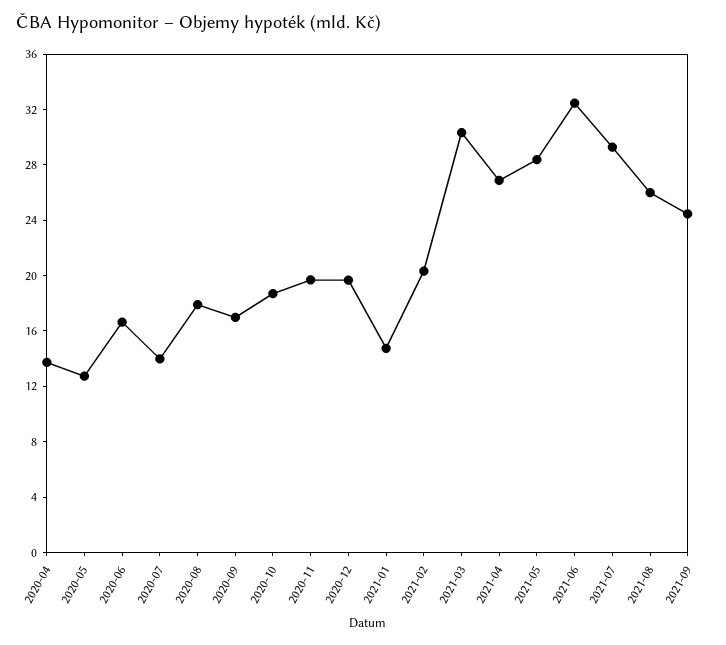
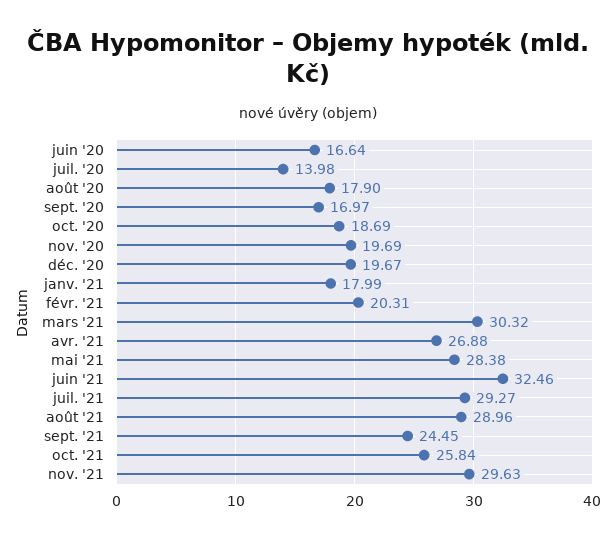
2020-04: 14 -> none
2020-05: 13 -> none
2021-01: 15 -> 17.99
2021-08: 26 -> 28.96
oct. '21: none -> 25.84
nov. '21: none -> 29.63

